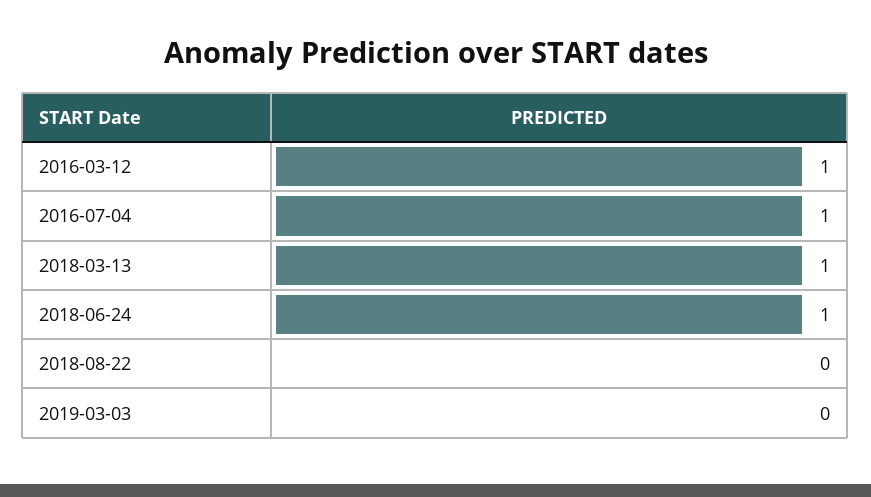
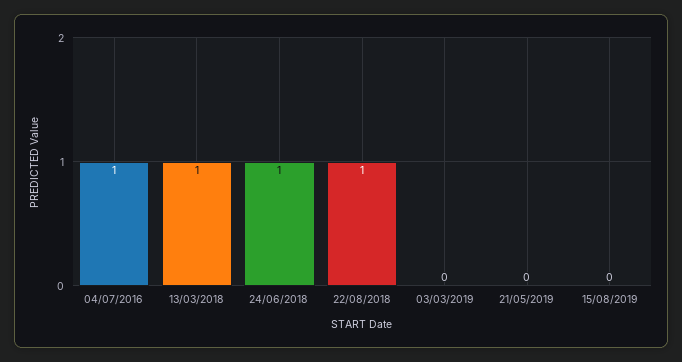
2016-03-12: 1 -> none
2018-08-22: 0 -> 1
21/05/2019: none -> 0
15/08/2019: none -> 0

